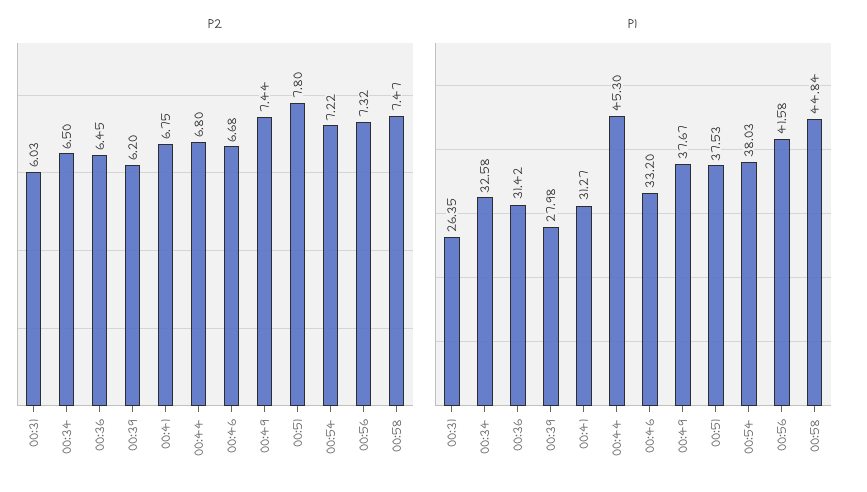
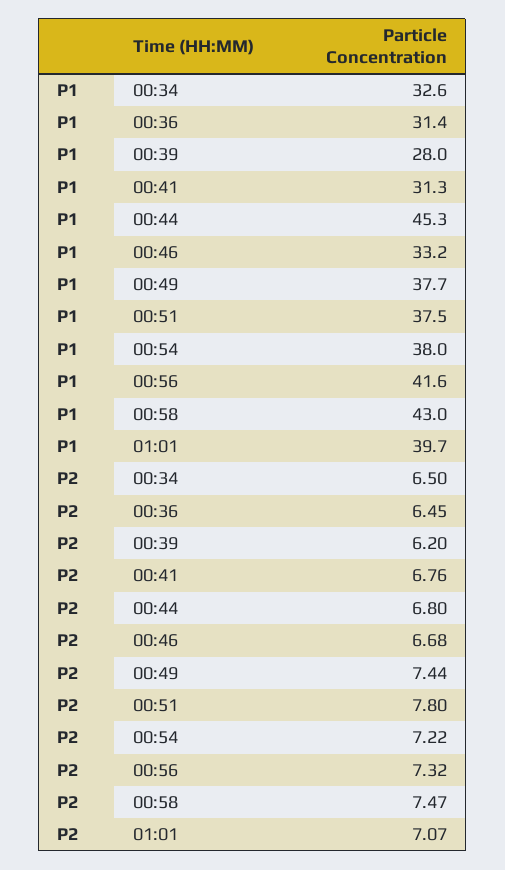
P2, 00:31: 6.03 -> none
P2, 00:41: 6.75 -> 6.76
P1, 00:31: 26.35 -> none
P1, 00:58: 44.84 -> 43
P1, 01:01: none -> 39.7
P2, 01:01: none -> 7.07

